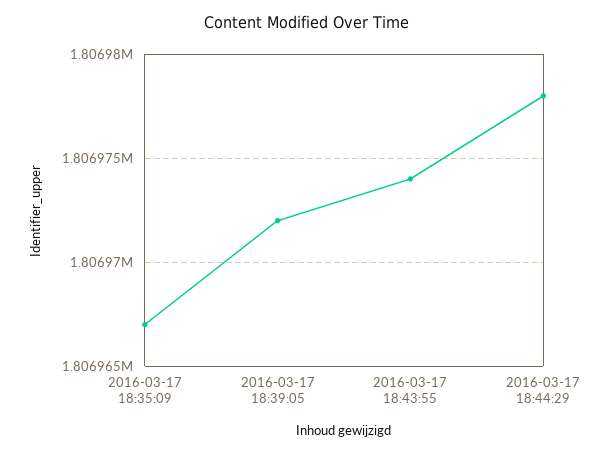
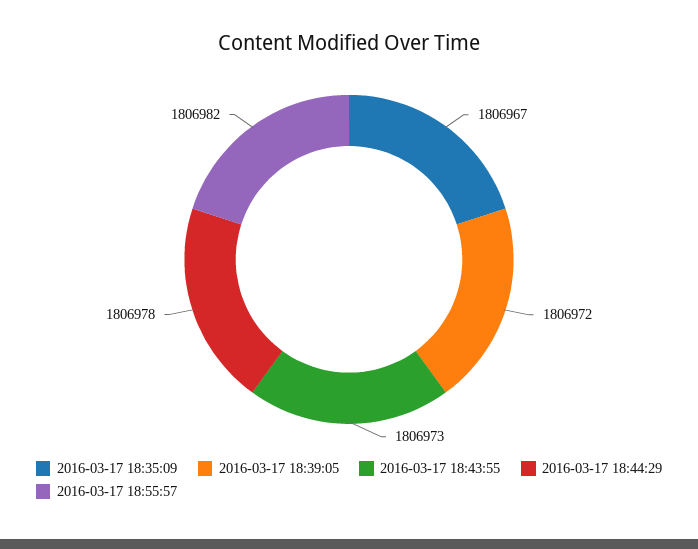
2016-03-17 18:43:55: 1806974 -> 1806973
2016-03-17 18:55:57: none -> 1806982

